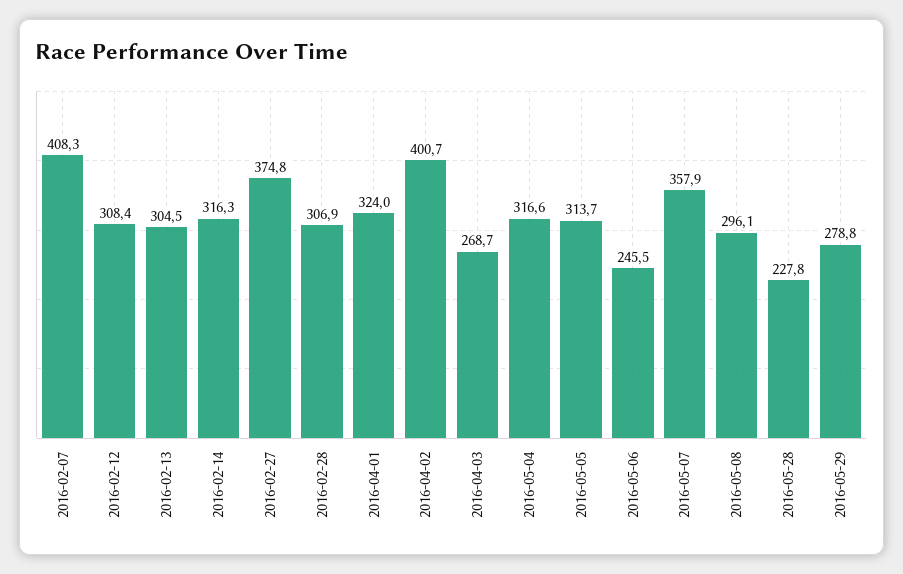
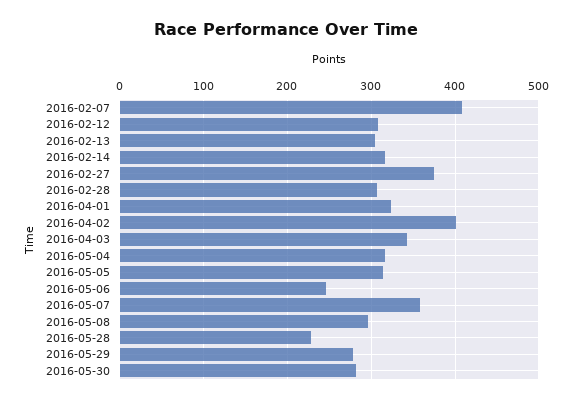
2016-04-03: 268.7 -> 340
2016-05-30: none -> 280

